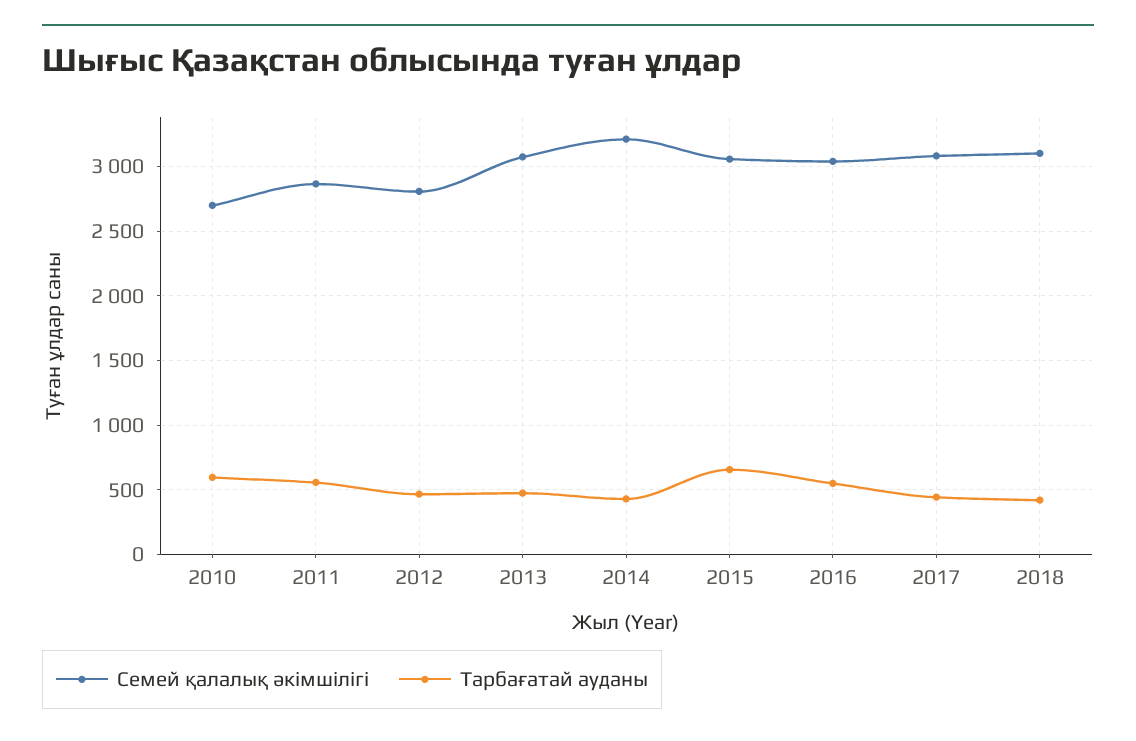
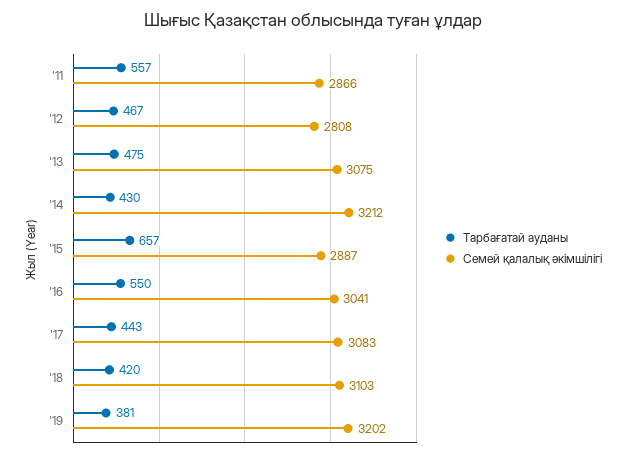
Семей қалалық әкімшілігі, 2010: 2700 -> none
Тарбағатай ауданы, 2010: 600 -> none
Семей қалалық әкімшілігі, 2015: 3050 -> 2887
Тарбағатай ауданы, '19: none -> 381
Семей қалалық әкімшілігі, '19: none -> 3202

